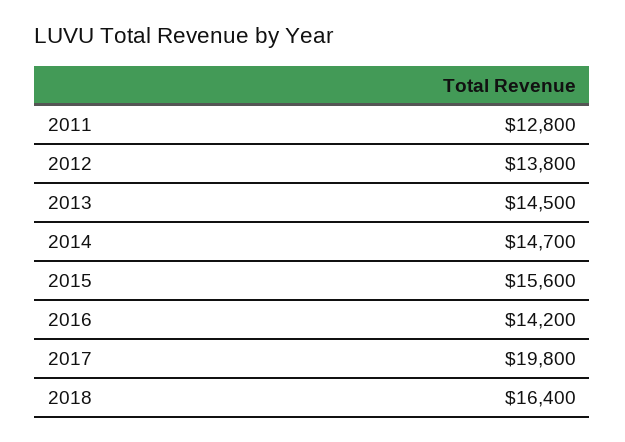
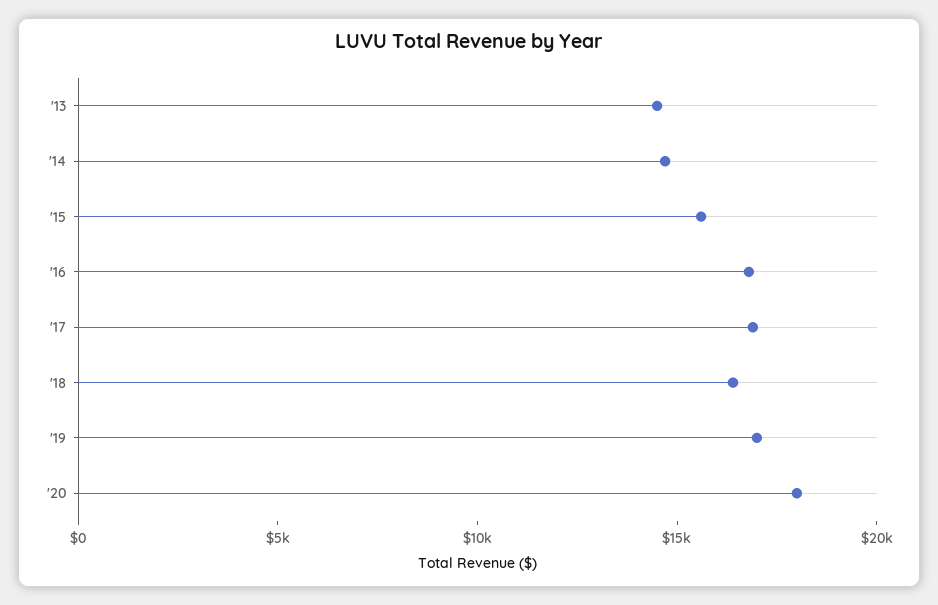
2011: 12800 -> none
2012: 13800 -> none
2016: 14200 -> 17000
2017: 19800 -> 17000
'19: none -> 17000
'20: none -> 18000

